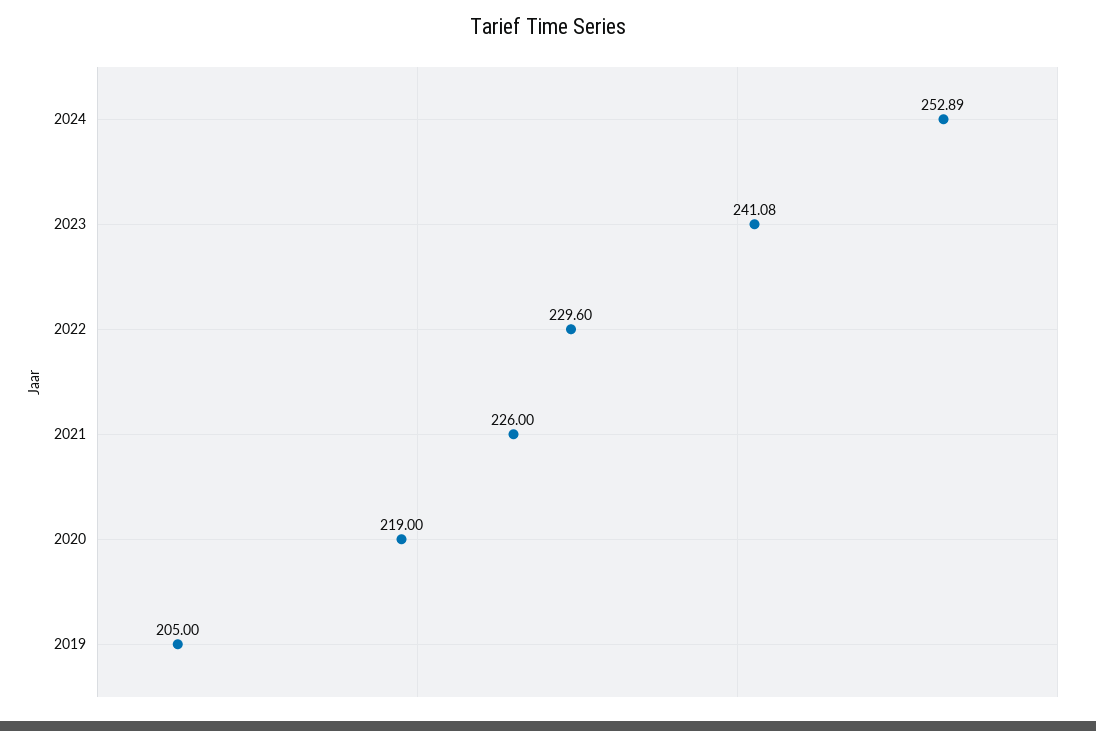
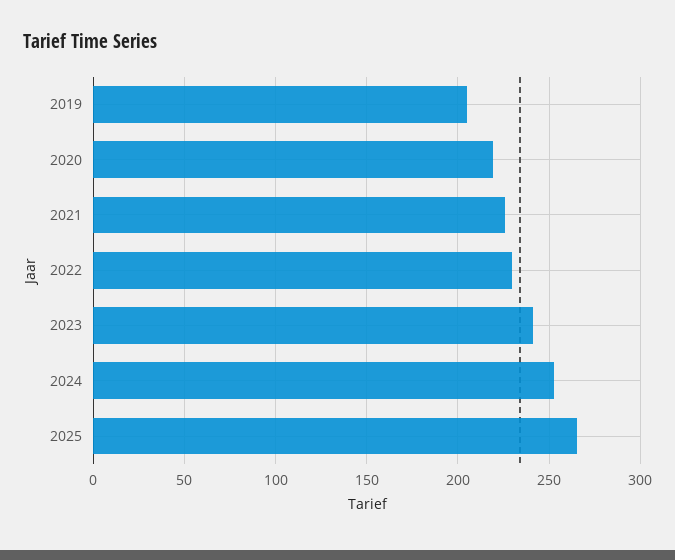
2025: none -> 265

